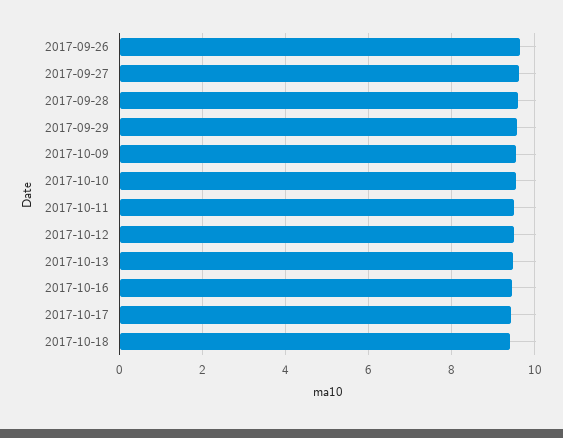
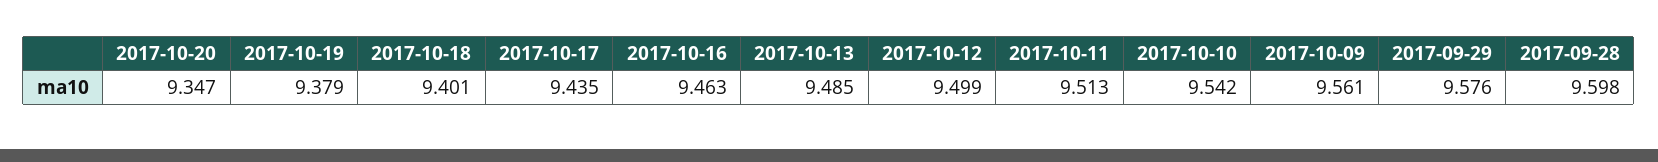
2017-09-26: 9.6 -> none
2017-09-27: 9.6 -> none
2017-10-20: none -> 9.347
2017-10-19: none -> 9.379

